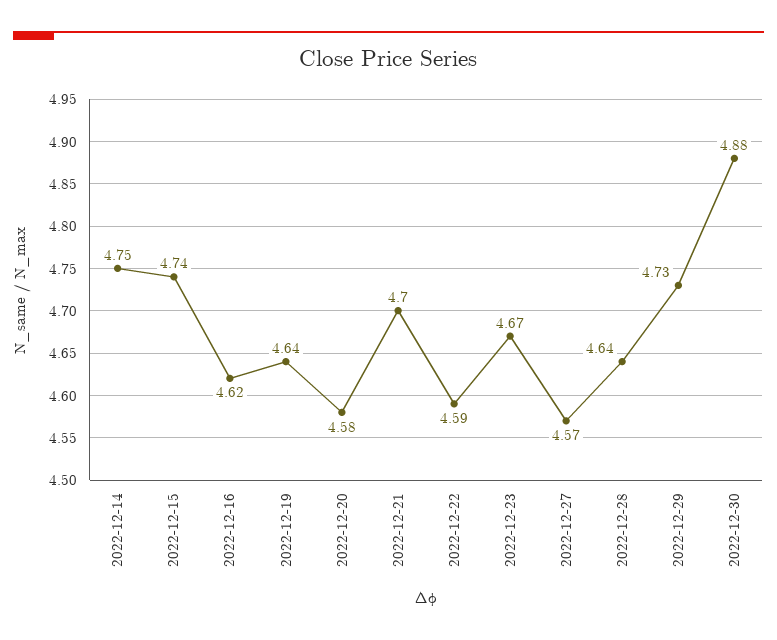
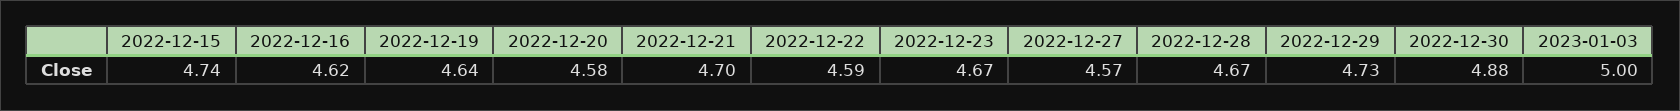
2022-12-14: 4.75 -> none
2022-12-28: 4.64 -> 4.67
2023-01-03: none -> 5

